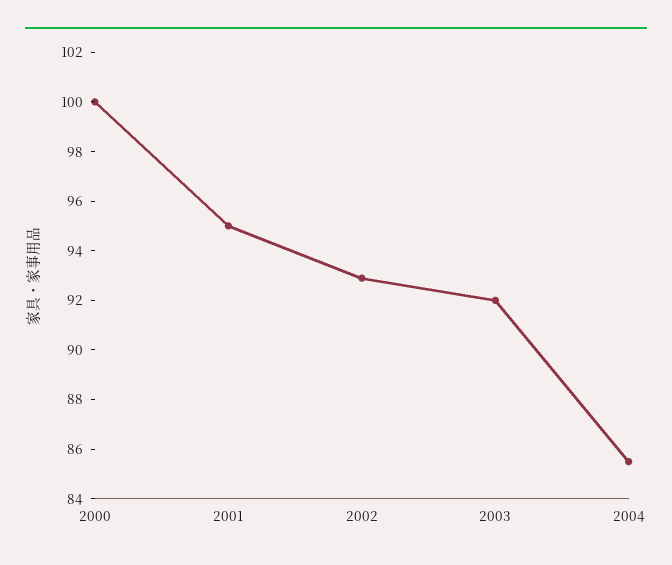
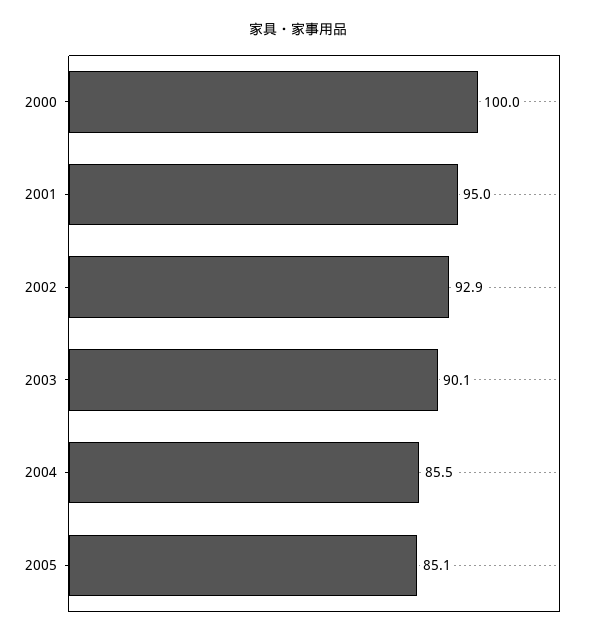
2003: 92 -> 90.1
2005: none -> 85.1

